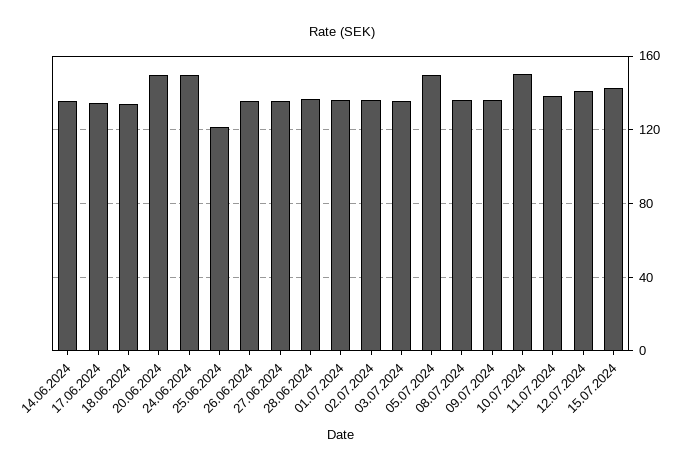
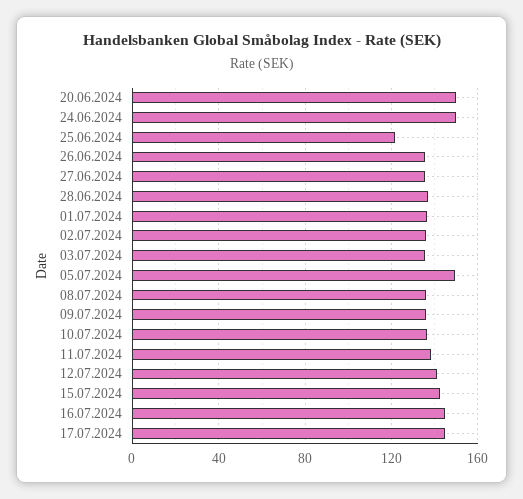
14.06.2024: 135 -> none
17.06.2024: 135 -> none
18.06.2024: 135 -> none
10.07.2024: 150 -> 135
16.07.2024: none -> 145
17.07.2024: none -> 145

